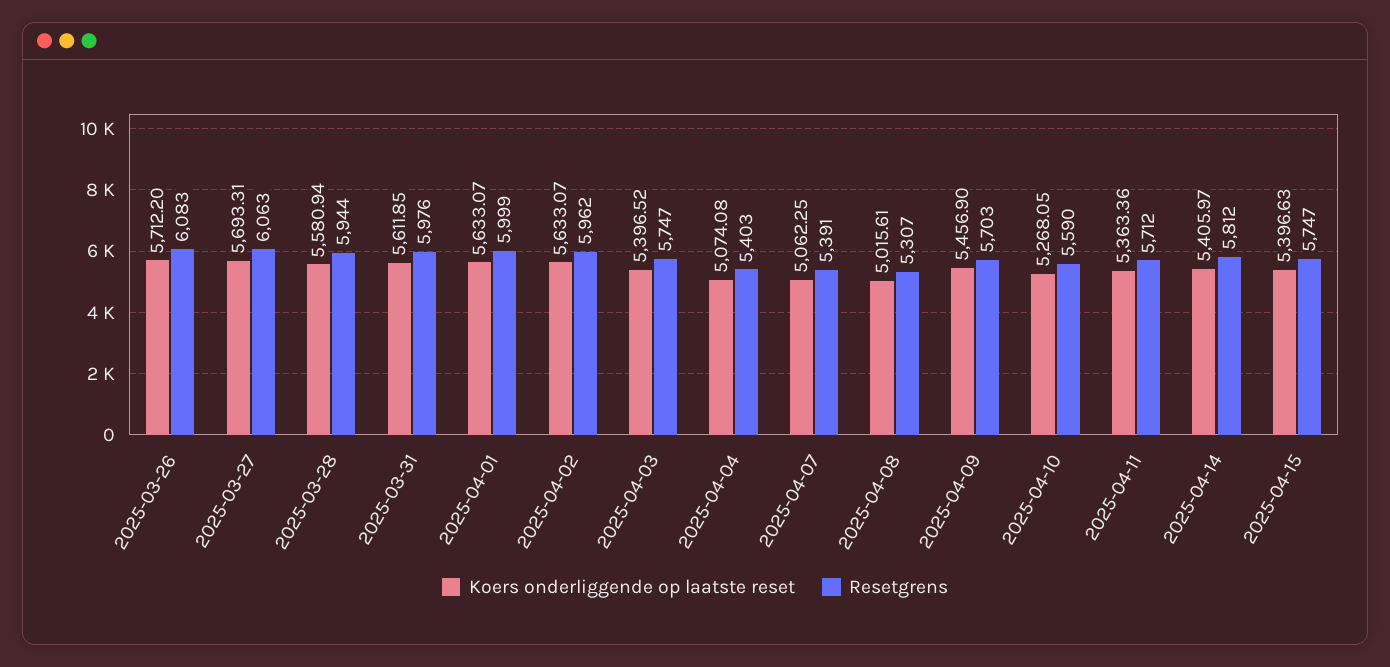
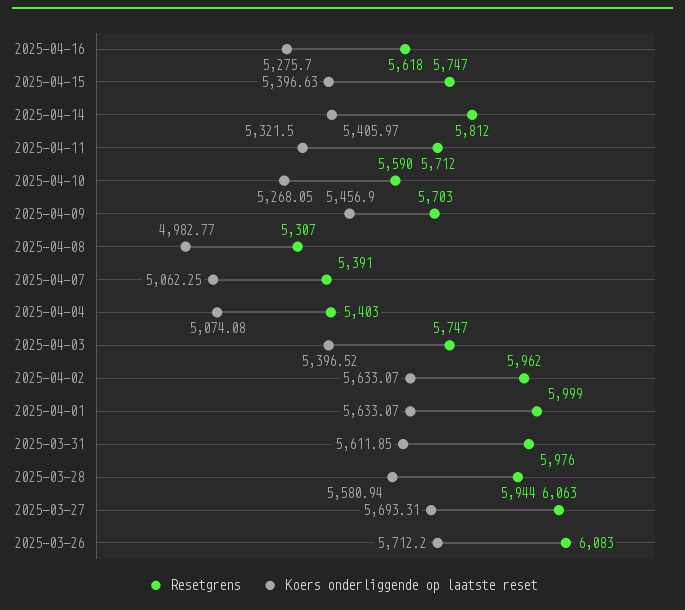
Koers onderliggende op laatste reset, 2025-04-08: 5015.61 -> 4982.77
Koers onderliggende op laatste reset, 2025-04-11: 5363.36 -> 5321.5
Resetgrens, 2025-04-16: none -> 5618
Koers onderliggende op laatste reset, 2025-04-16: none -> 5275.7

